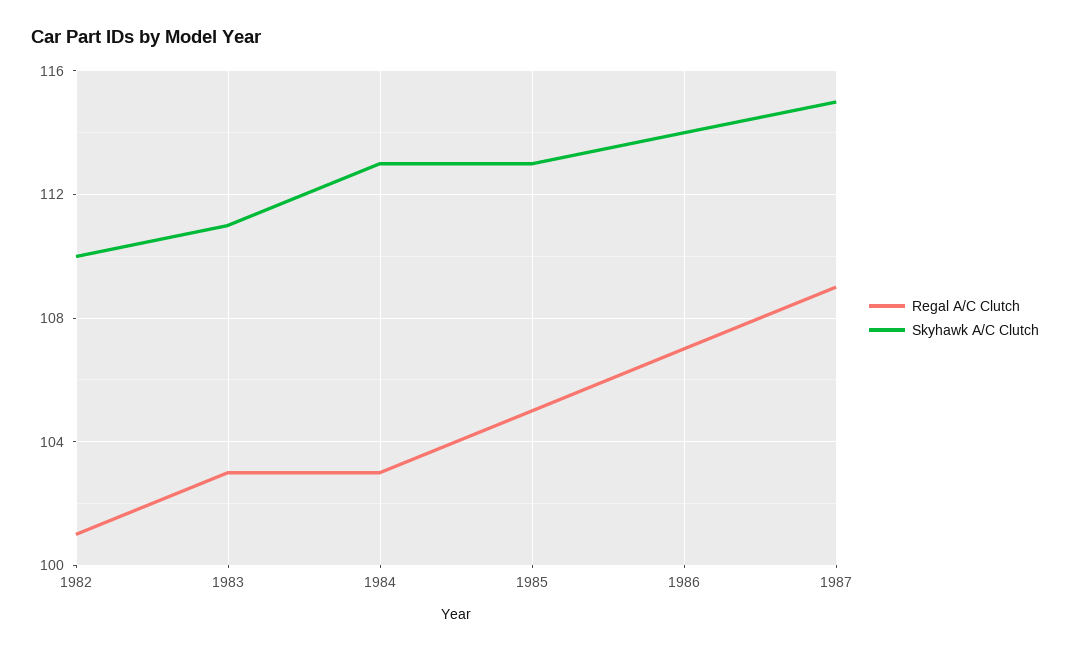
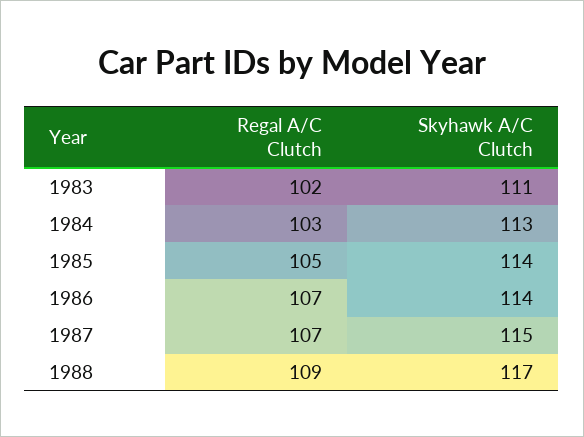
Regal A/C Clutch, 1982: 101 -> none
Skyhawk A/C Clutch, 1982: 110 -> none
Regal A/C Clutch, 1983: 103 -> 102
Skyhawk A/C Clutch, 1985: 113 -> 114
Regal A/C Clutch, 1987: 109 -> 107
Regal A/C Clutch, 1988: none -> 109
Skyhawk A/C Clutch, 1988: none -> 117

